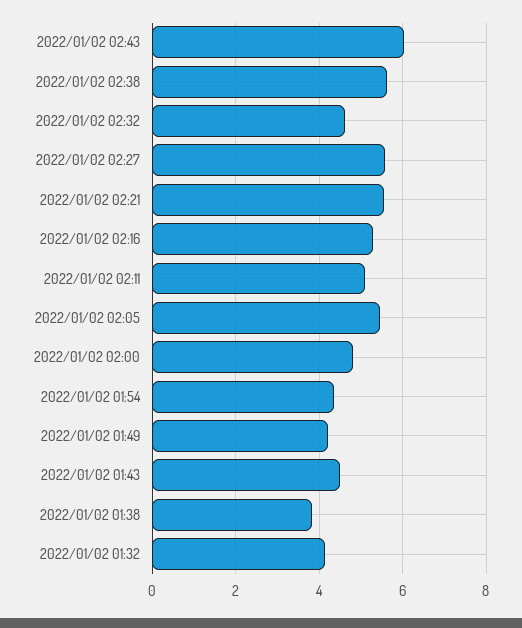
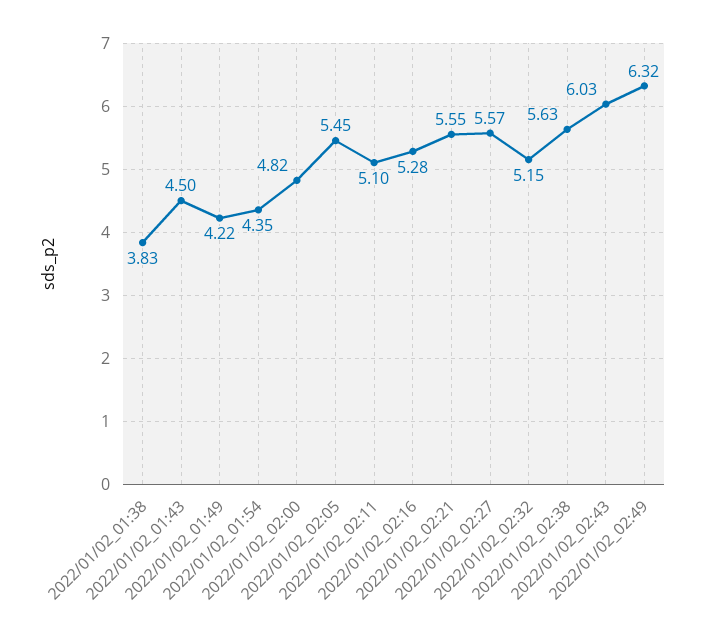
2022/01/02 02:32: 4.6 -> 5.15
2022/01/02 01:32: 4.2 -> none
2022/01/02_02:49: none -> 6.32

